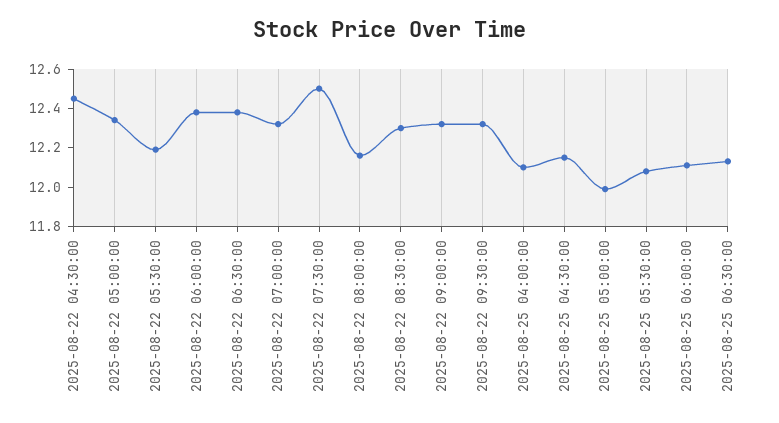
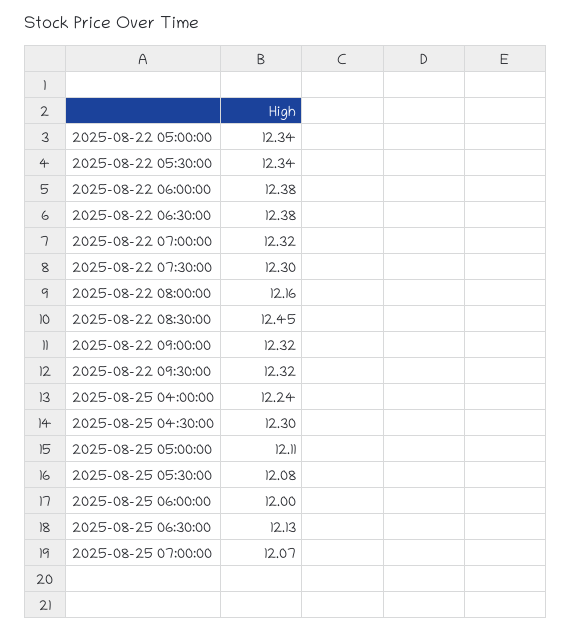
2025-08-22 04:30:00: 12.45 -> none
2025-08-22 05:30:00: 12.2 -> 12.34
2025-08-22 07:30:00: 12.5 -> 12.3
2025-08-22 08:30:00: 12.3 -> 12.45
2025-08-25 04:00:00: 12.1 -> 12.24
2025-08-25 04:30:00: 12.15 -> 12.3
2025-08-25 05:00:00: 12 -> 12.11
2025-08-25 06:00:00: 12.1 -> 12
2025-08-25 07:00:00: none -> 12.07

